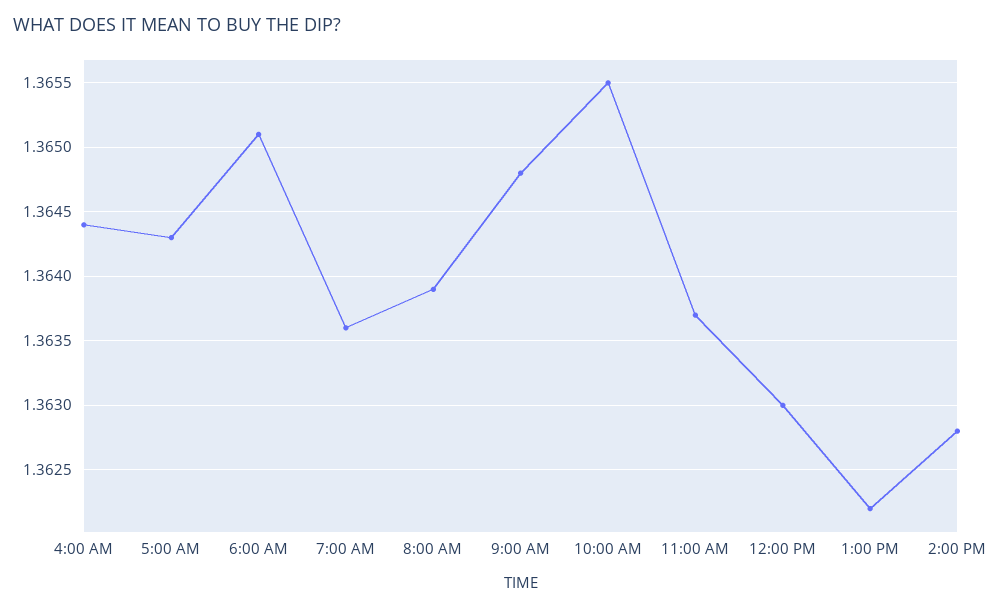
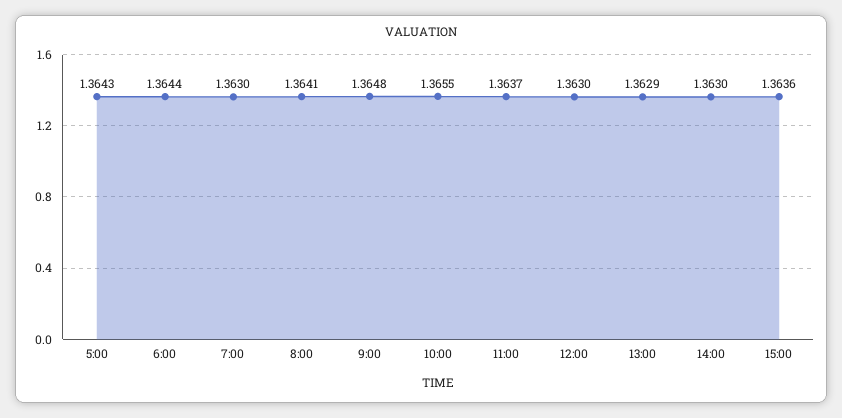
4:00 AM: 1.3644 -> none
6:00 AM: 1.3651 -> 1.3644
7:00 AM: 1.3636 -> 1.363
8:00 AM: 1.3639 -> 1.3641
1:00 PM: 1.3622 -> 1.3629
2:00 PM: 1.3628 -> 1.363
15:00: none -> 1.3636

